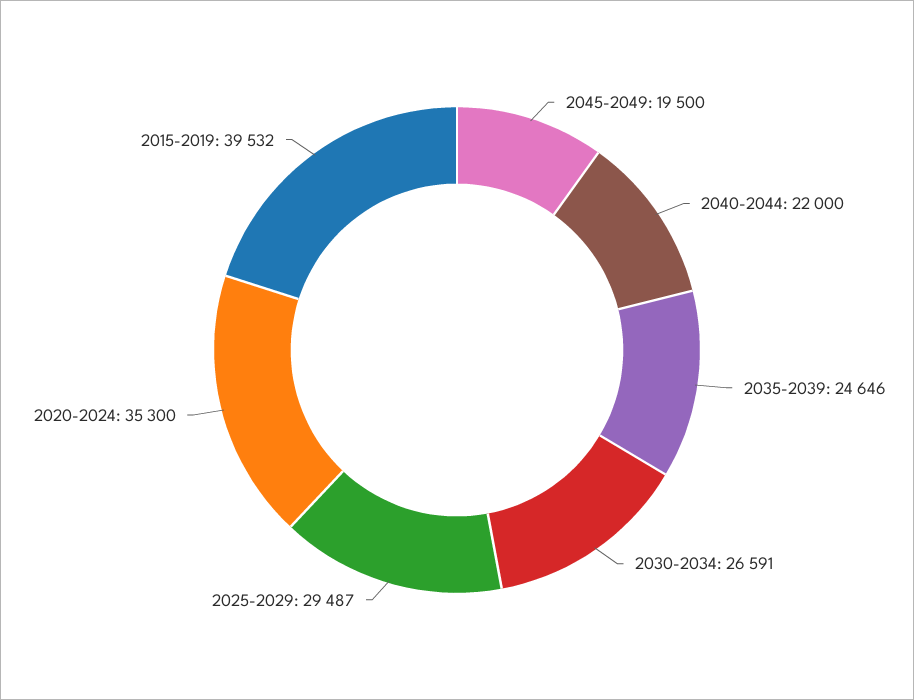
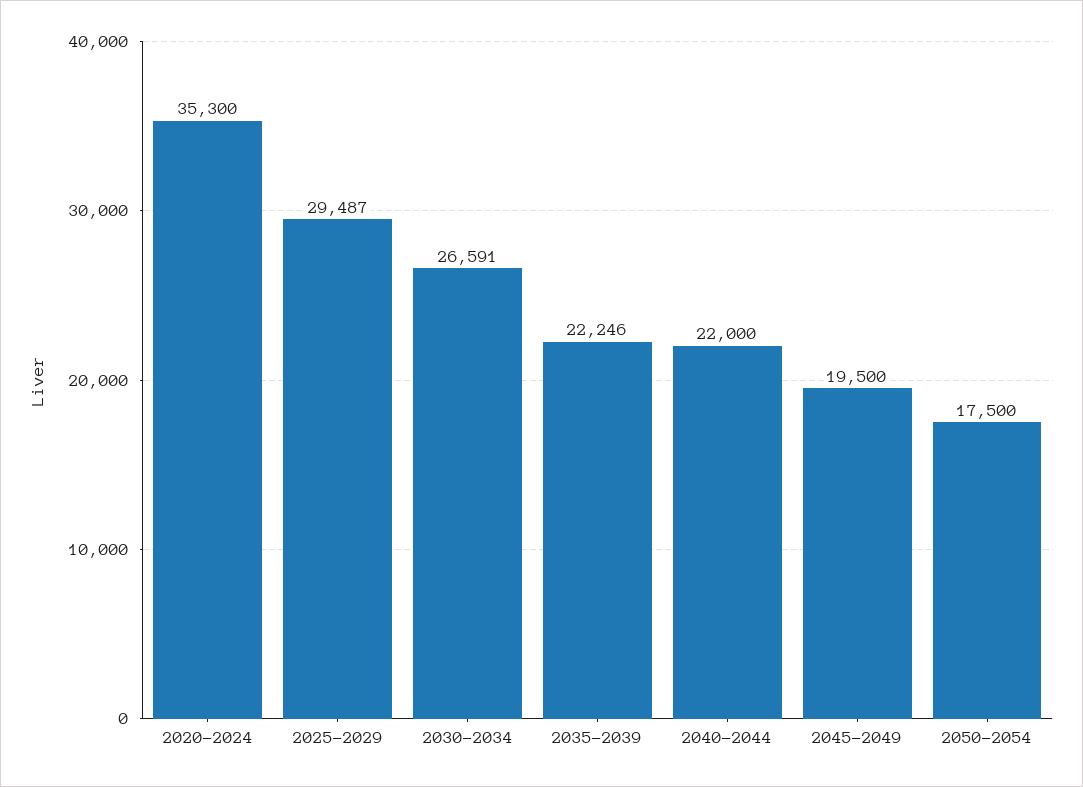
2035-2039: 24646 -> 22246
2015-2019: 39532 -> none
2050-2054: none -> 17500

